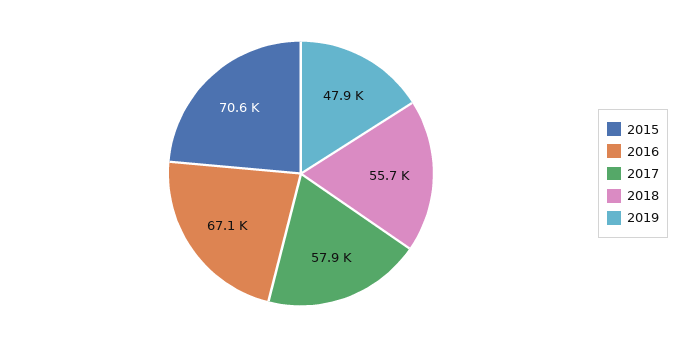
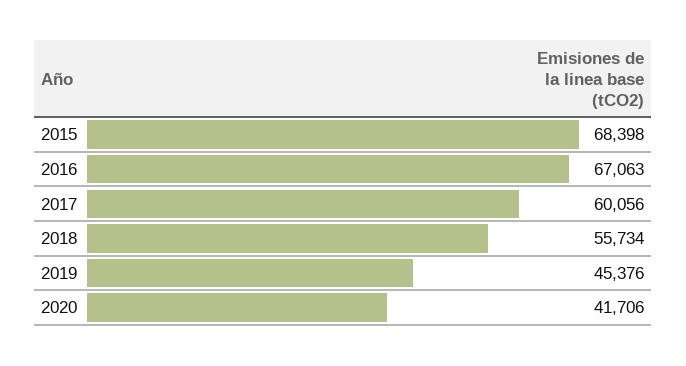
2015: 70600 -> 68398
2017: 57900 -> 60056
2019: 47900 -> 45376
2020: none -> 41706

